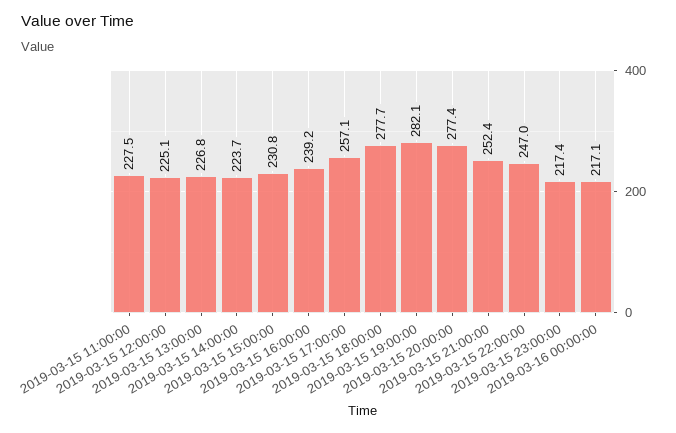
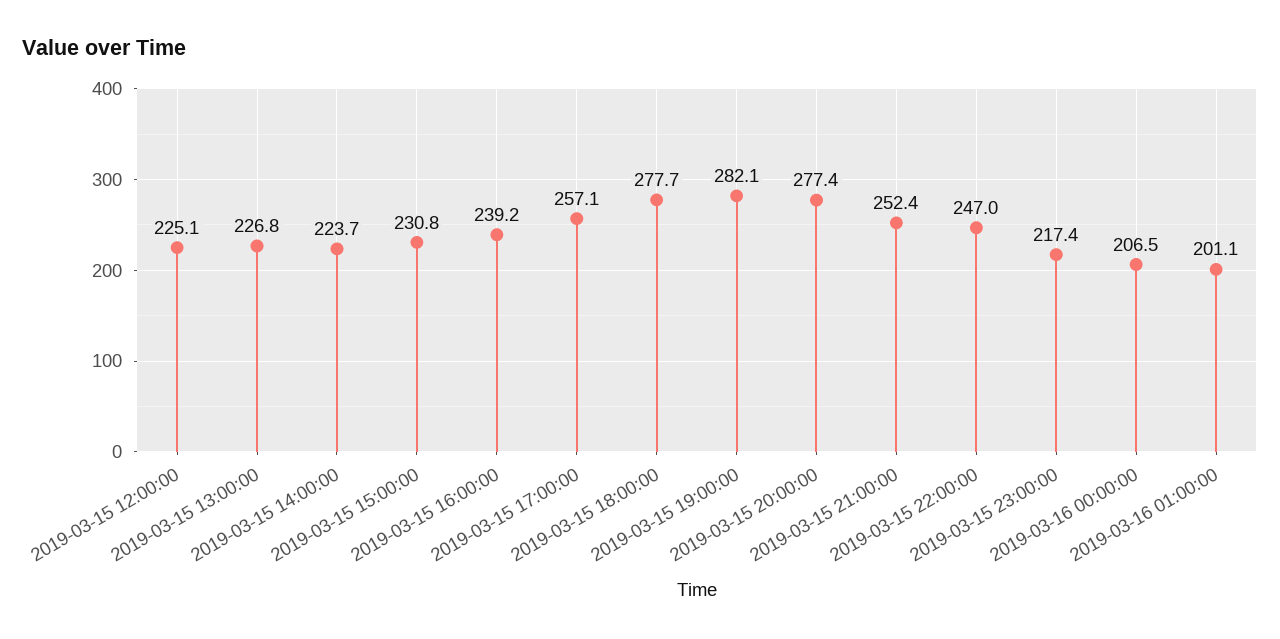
2019-03-15 11:00:00: 227.5 -> none
2019-03-16 00:00:00: 217.1 -> 206.5
2019-03-16 01:00:00: none -> 201.1

